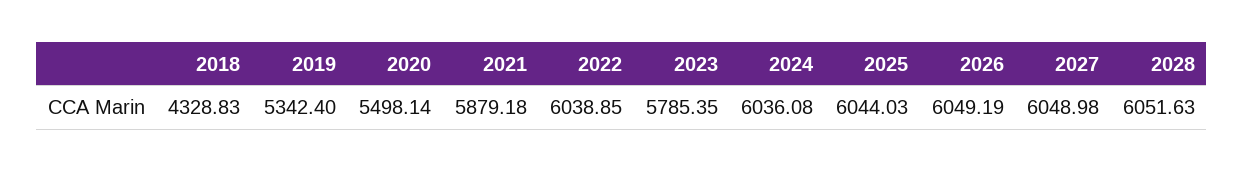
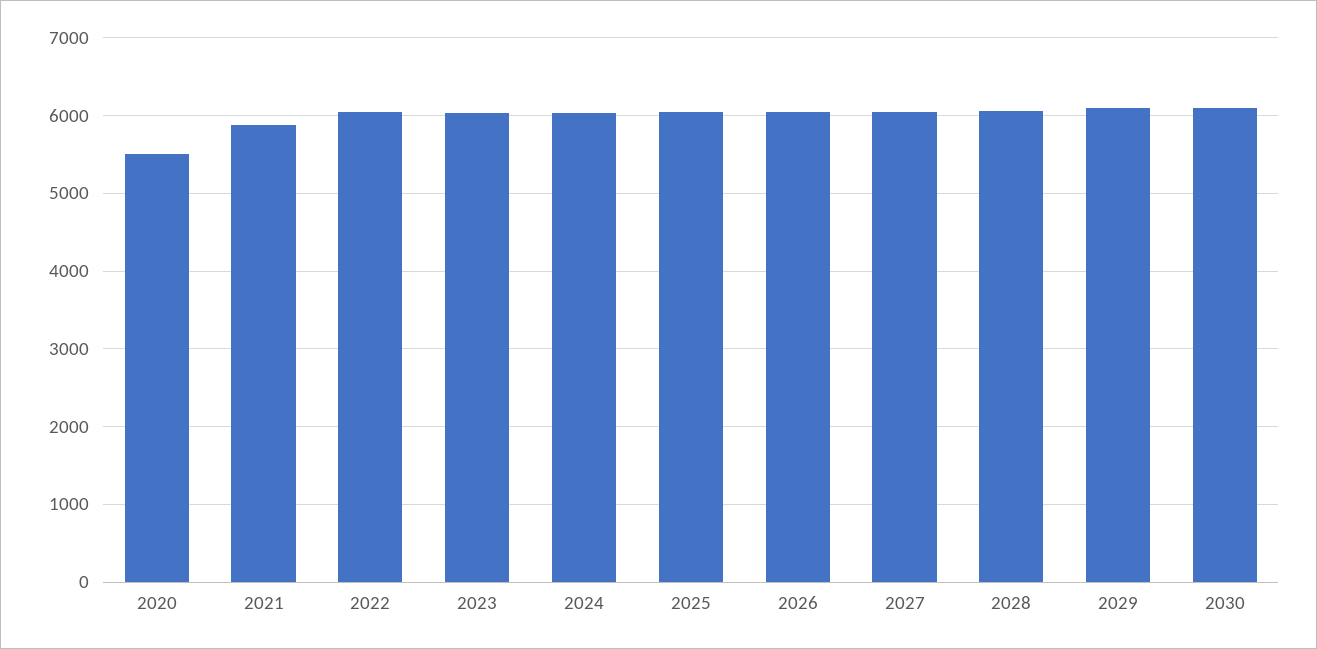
2018: 4328.83 -> none
2019: 5342.4 -> none
2023: 5785.35 -> 6000
2029: none -> 6100
2030: none -> 6100

